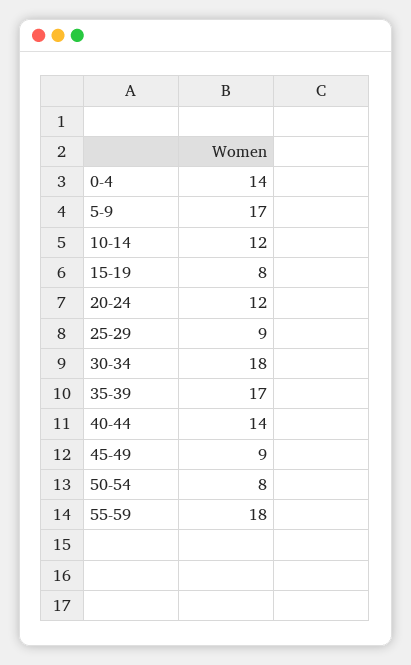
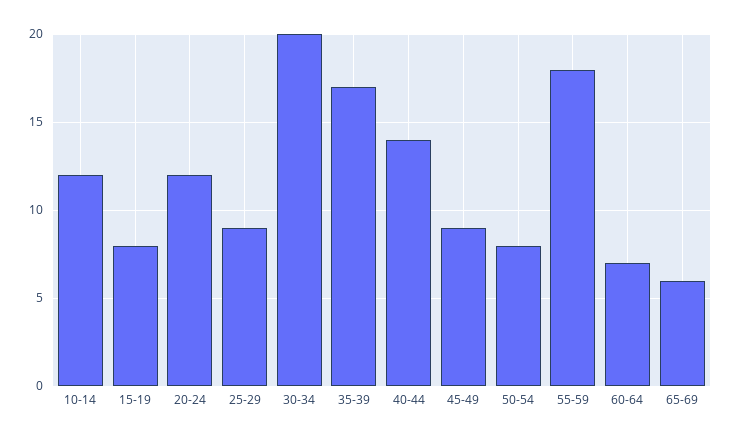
0-4: 14 -> none
5-9: 17 -> none
30-34: 18 -> 20
60-64: none -> 7
65-69: none -> 6

